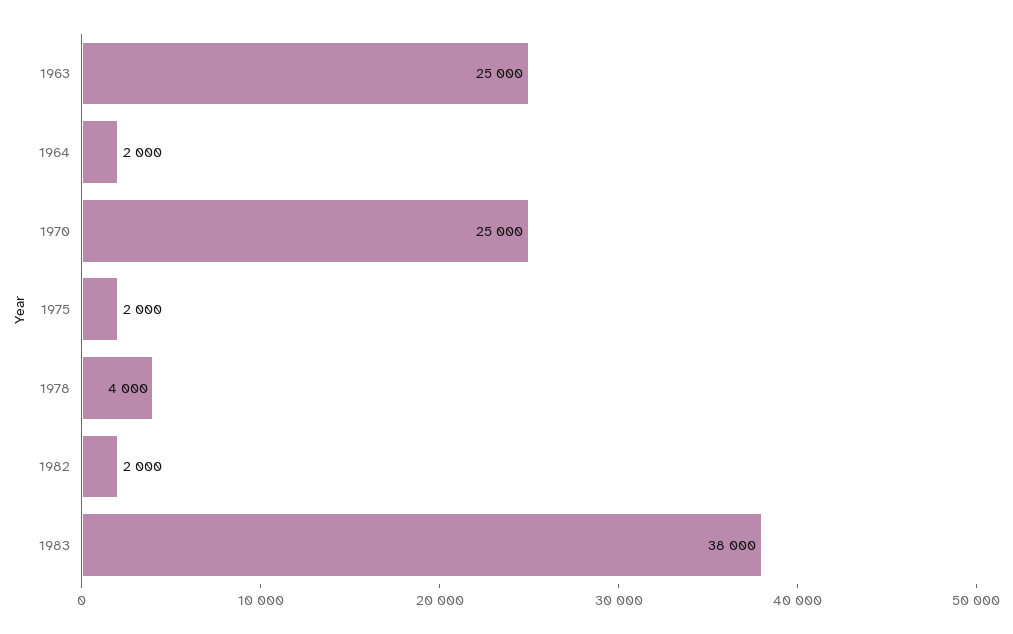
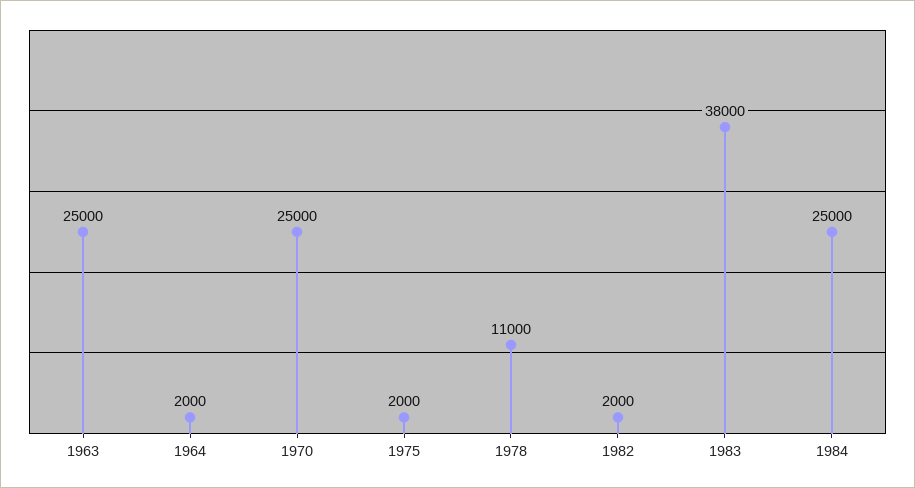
1978: 4000 -> 11000
1984: none -> 25000

